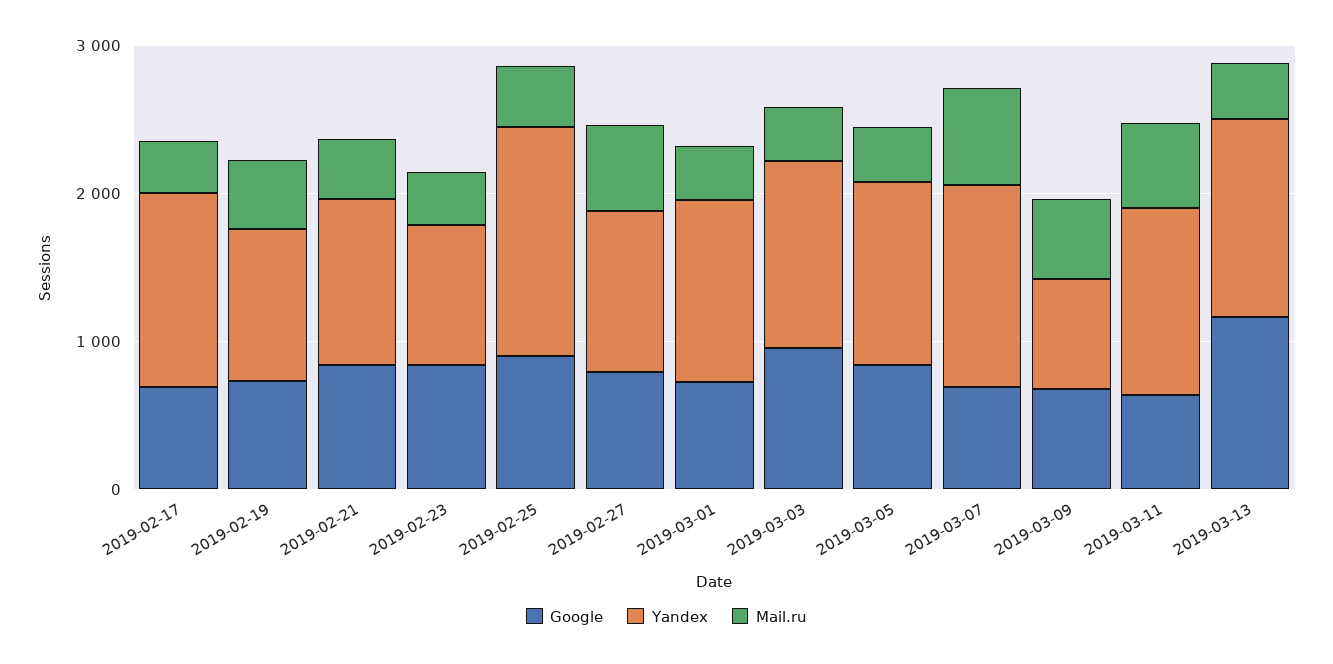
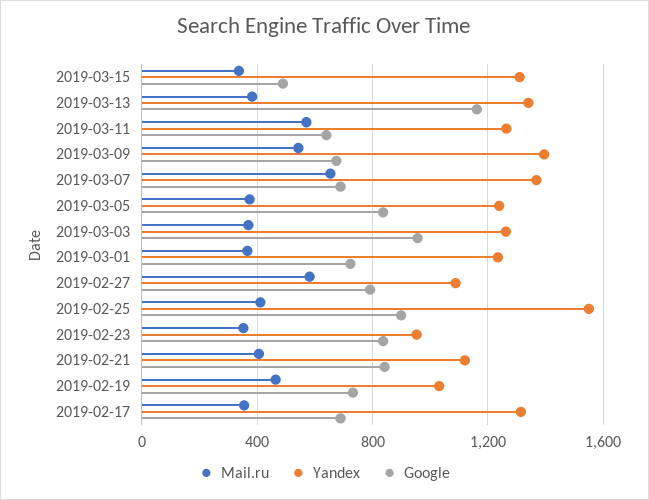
Yandex, 2019-03-09: 800 -> 1400
Mail.ru, 2019-03-15: none -> 350
Yandex, 2019-03-15: none -> 1300
Google, 2019-03-15: none -> 500

